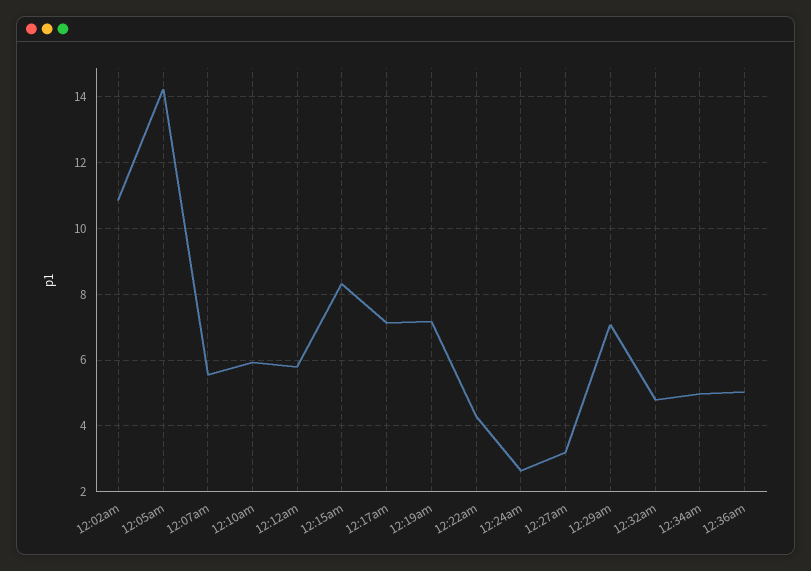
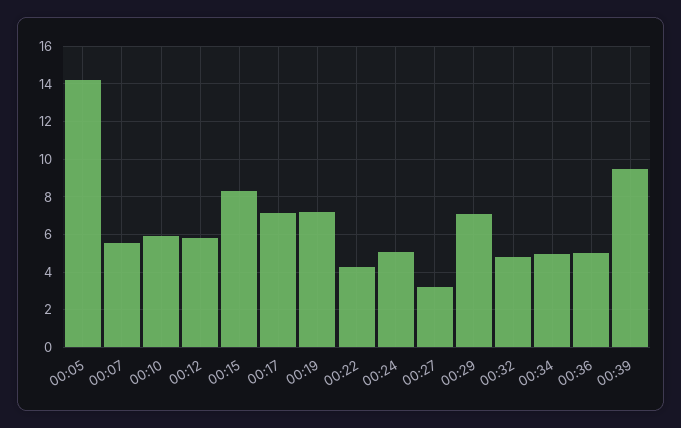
12:02am: 10.8 -> none
12:24am: 2.6 -> 5
00:39: none -> 9.5

